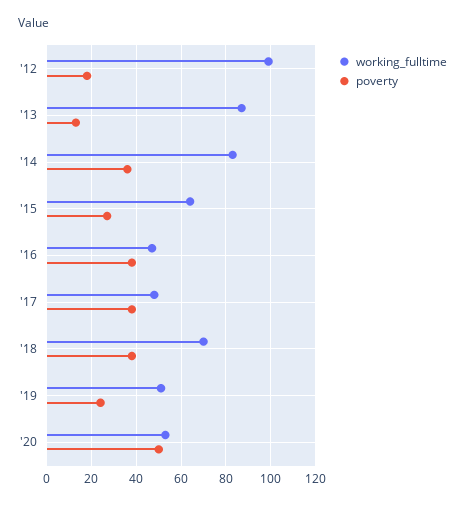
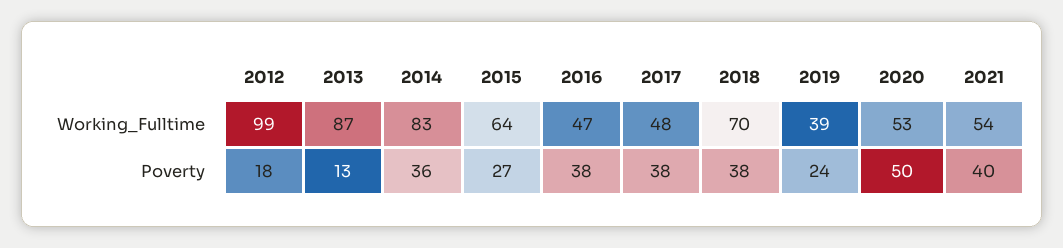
working_fulltime, '19: 50 -> 39
working_fulltime, 2021: none -> 54
poverty, 2021: none -> 40

